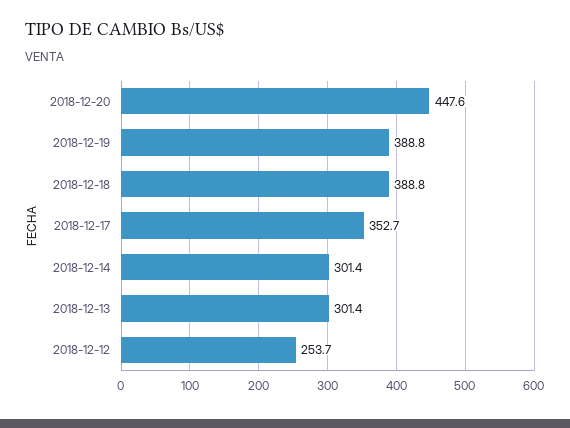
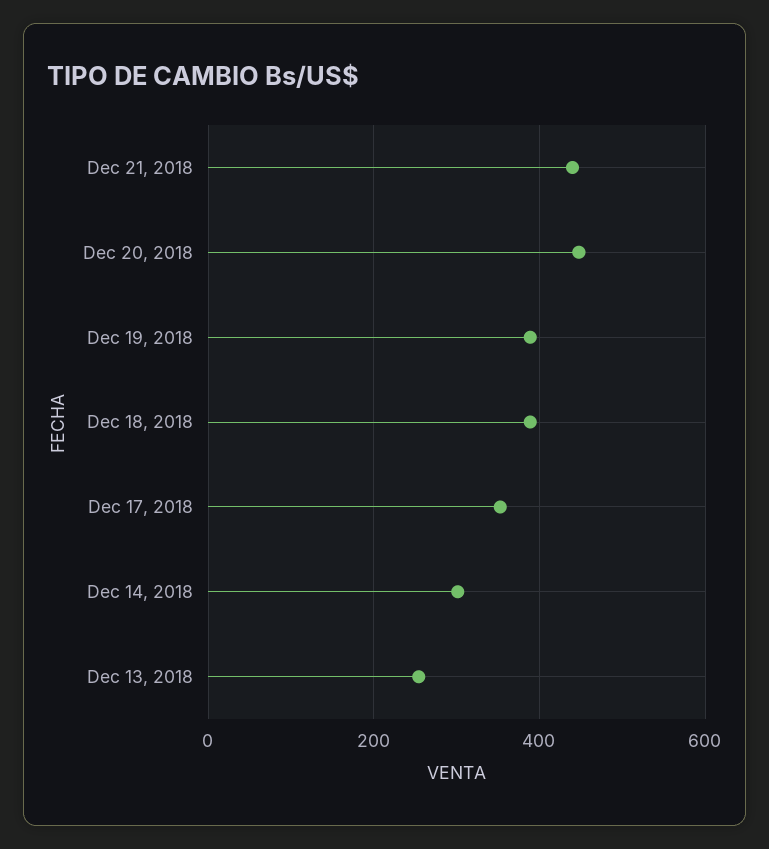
2018-12-13: 301.4 -> 260
2018-12-12: 253.7 -> none
Dec 21, 2018: none -> 440

